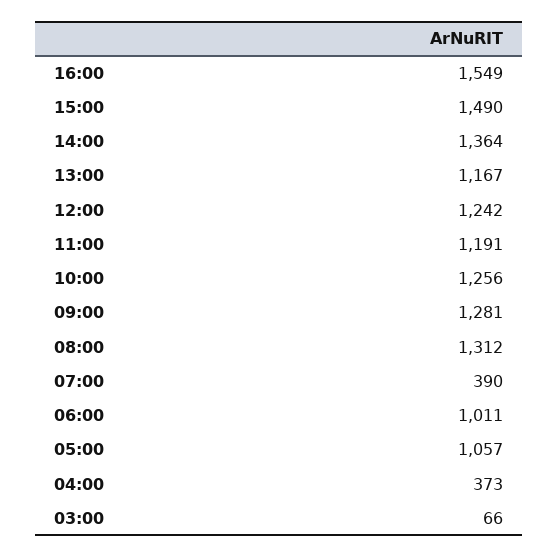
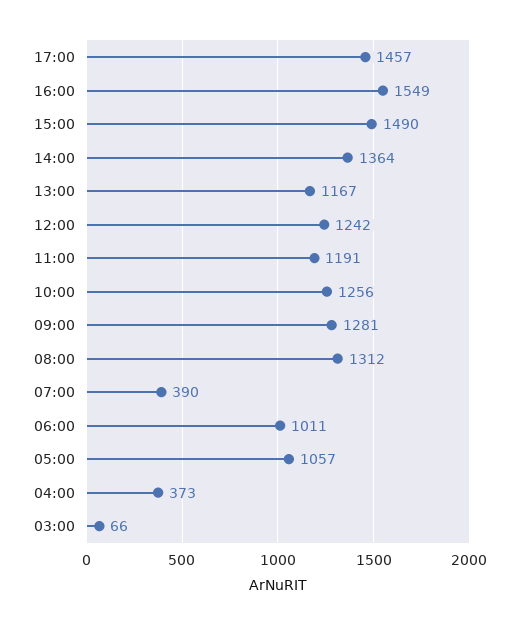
17:00: none -> 1457

